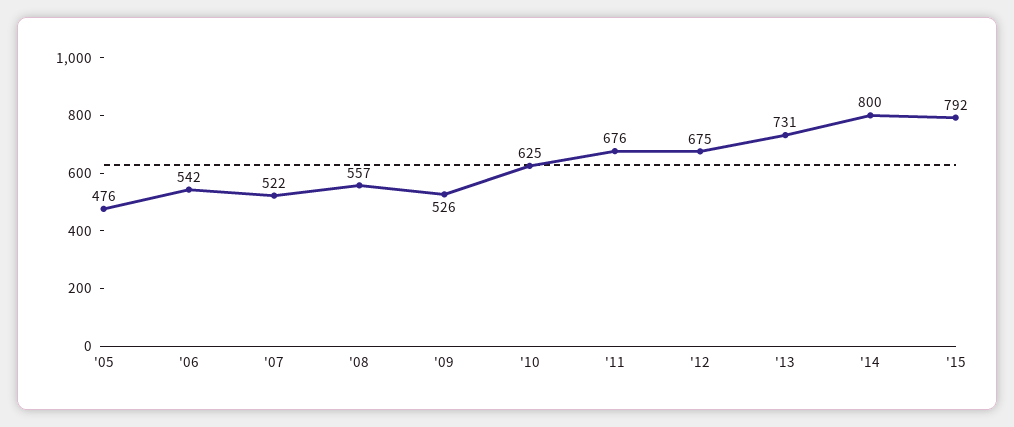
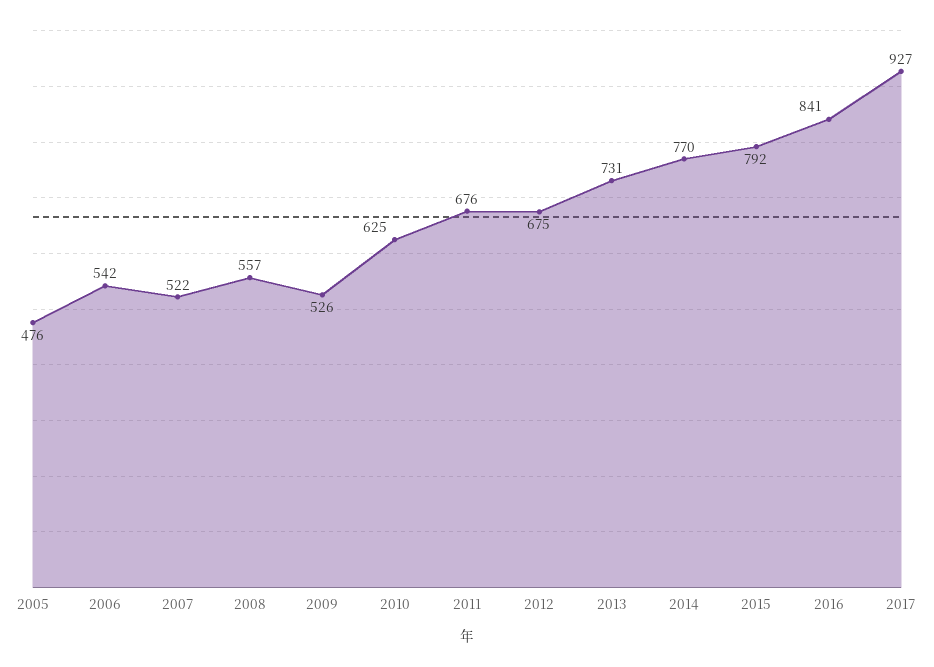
'14: 800 -> 770
2016: none -> 841
2017: none -> 927

